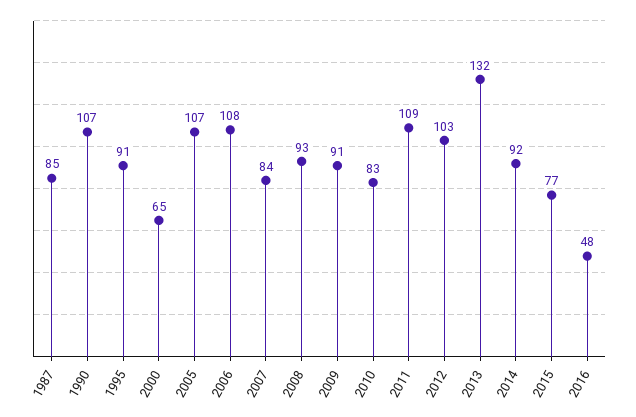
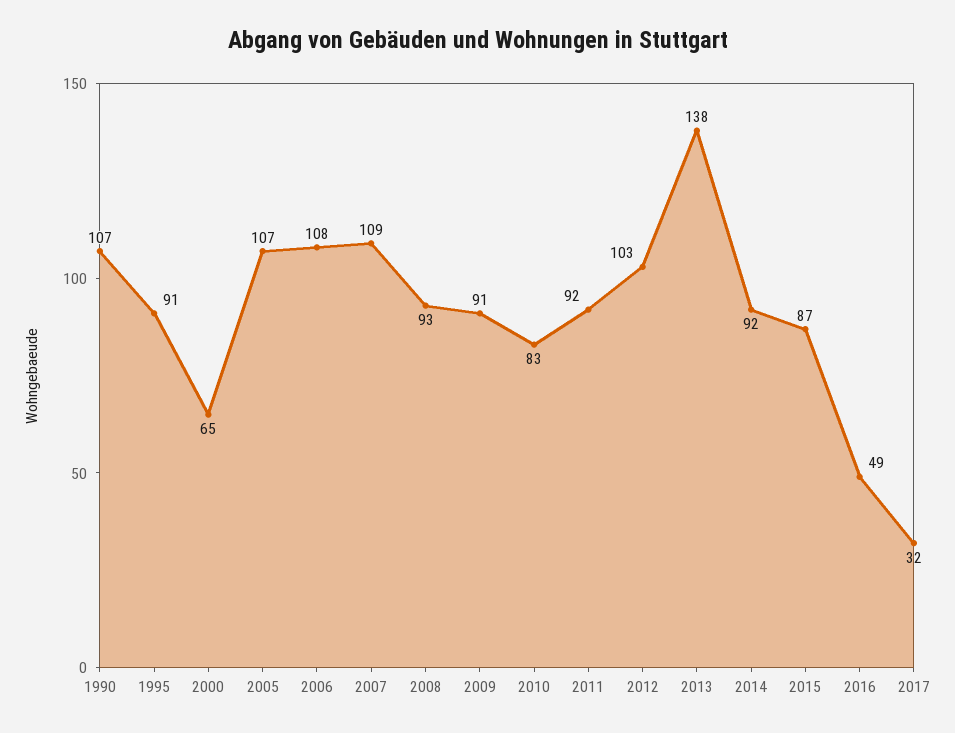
1987: 85 -> none
2007: 84 -> 109
2011: 109 -> 92
2013: 132 -> 138
2015: 77 -> 87
2016: 48 -> 49
2017: none -> 32

